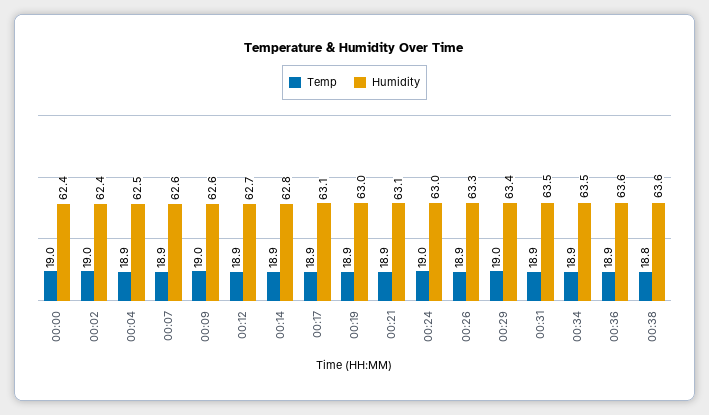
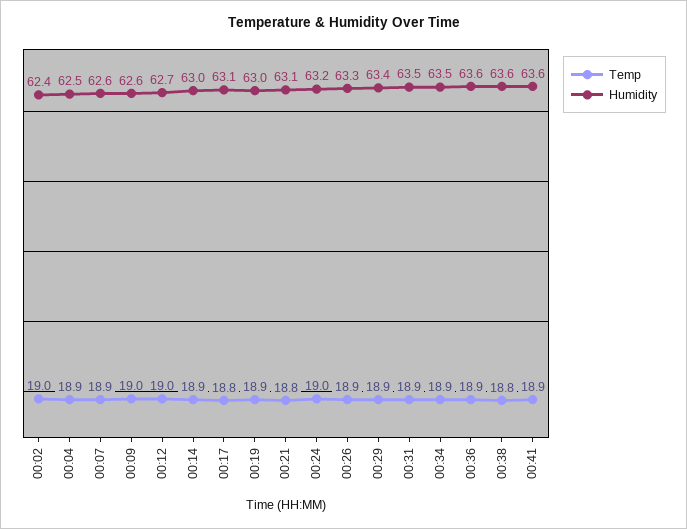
Temp, 00:00: 19 -> none
Humidity, 00:00: 62.4 -> none
Temp, 00:12: 18.9 -> 19
Humidity, 00:14: 62.8 -> 63
Temp, 00:17: 18.9 -> 18.8
Temp, 00:21: 18.9 -> 18.8
Humidity, 00:24: 63 -> 63.2
Temp, 00:29: 19 -> 18.9
Temp, 00:41: none -> 18.9
Humidity, 00:41: none -> 63.6

